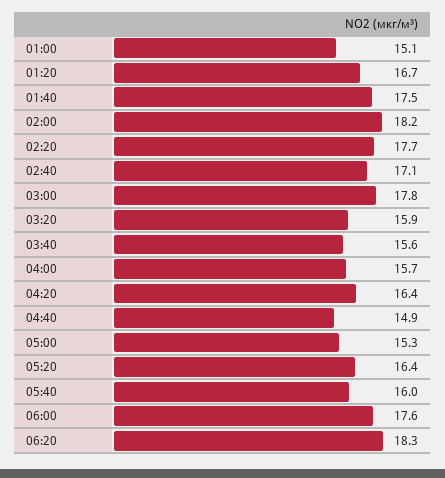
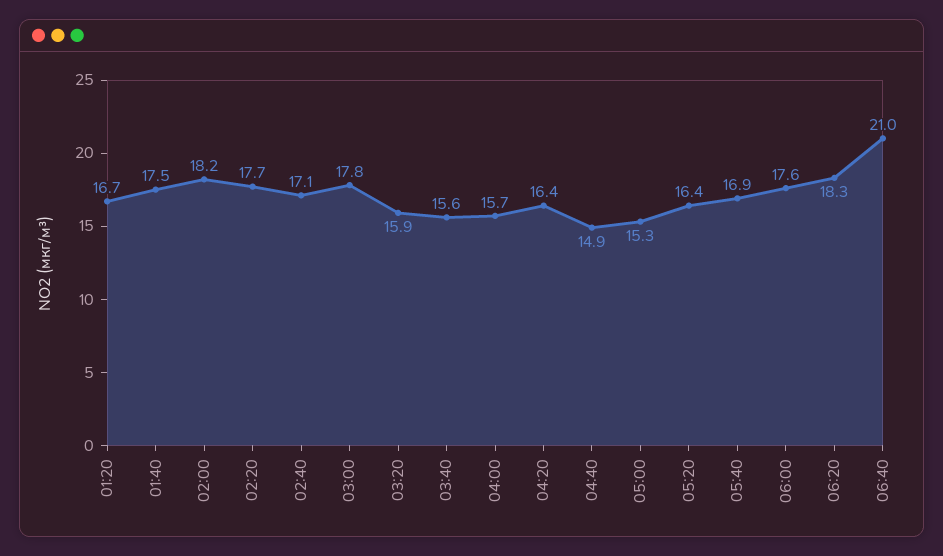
01:00: 15.1 -> none
05:40: 16 -> 16.9
06:40: none -> 21

